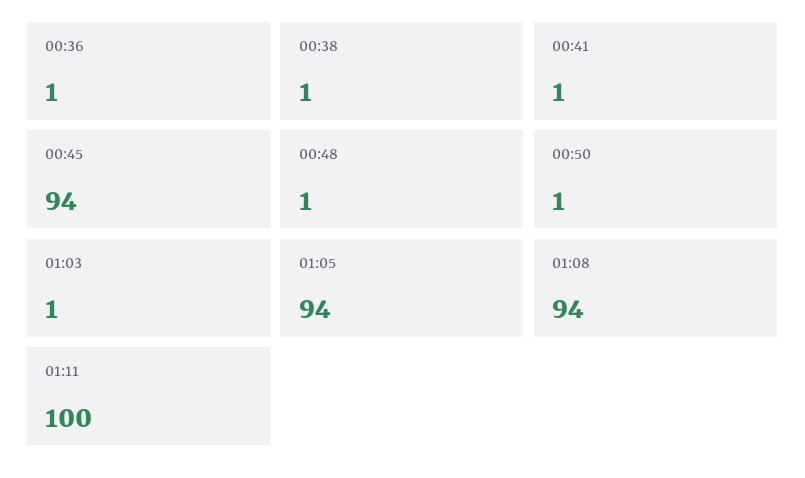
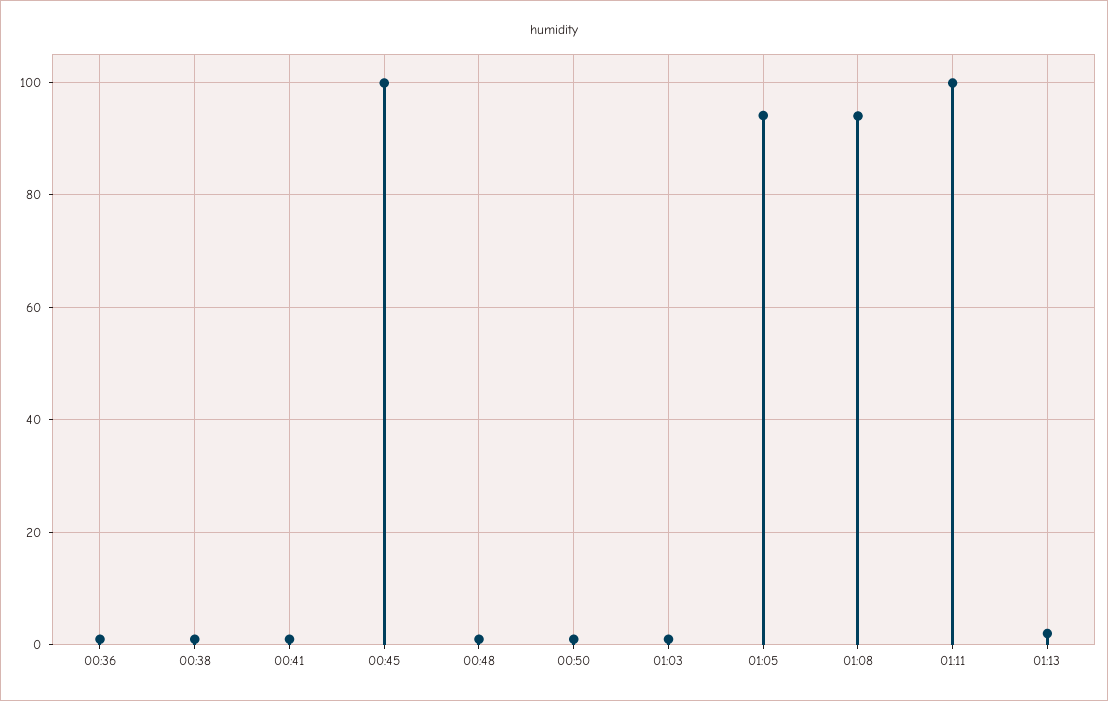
00:45: 94 -> 100
01:13: none -> 2

